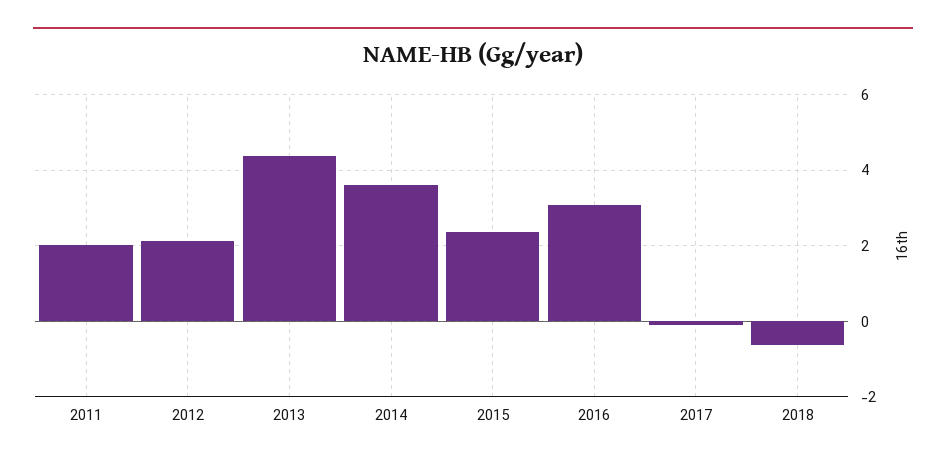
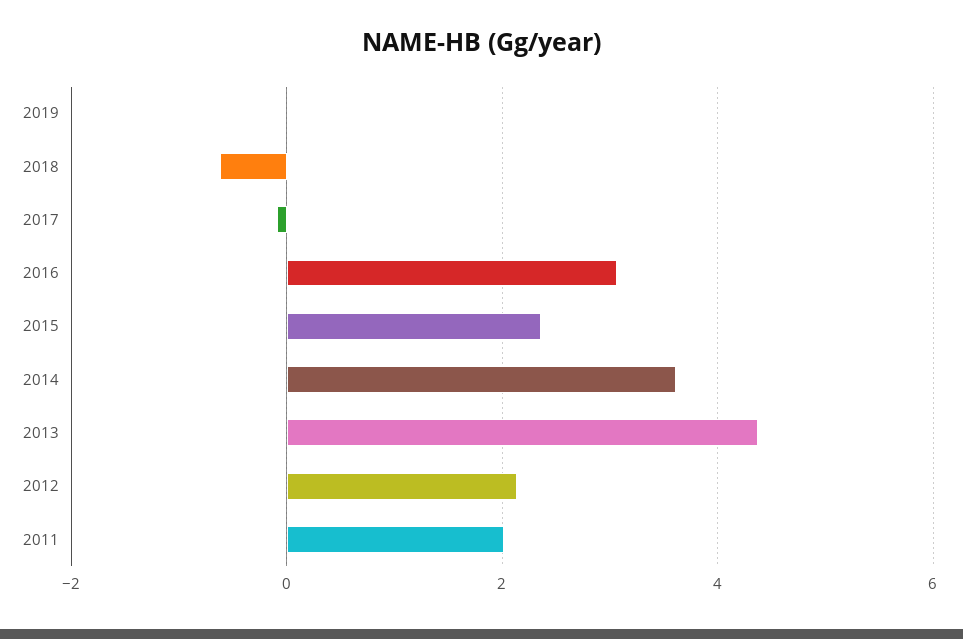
2019: none -> 0

